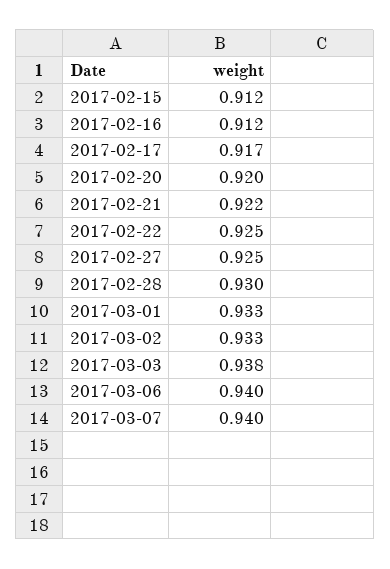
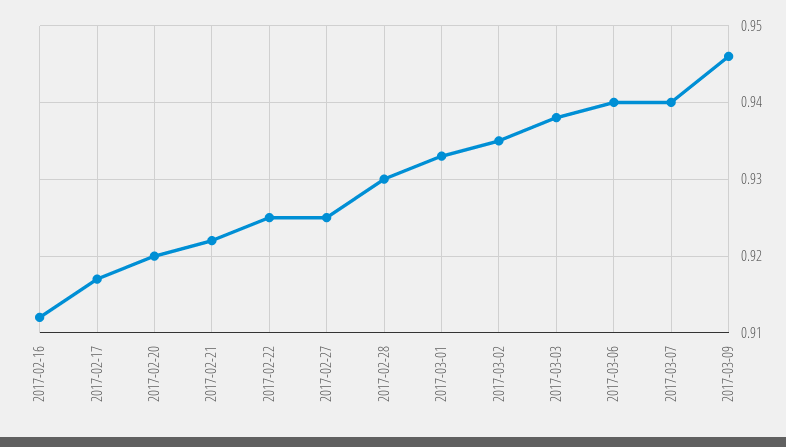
2017-02-15: 0.912 -> none
2017-03-02: 0.933 -> 0.935
2017-03-09: none -> 0.946

